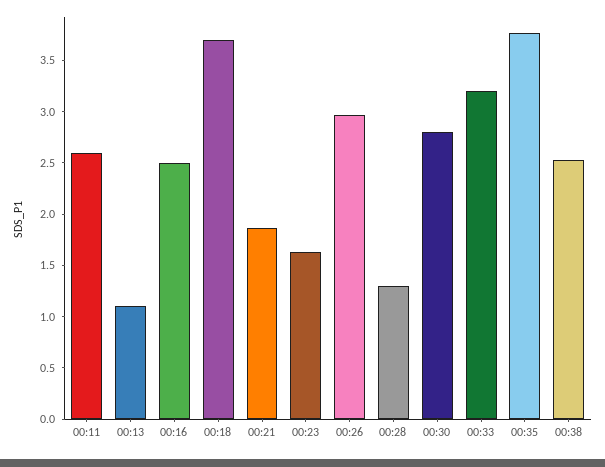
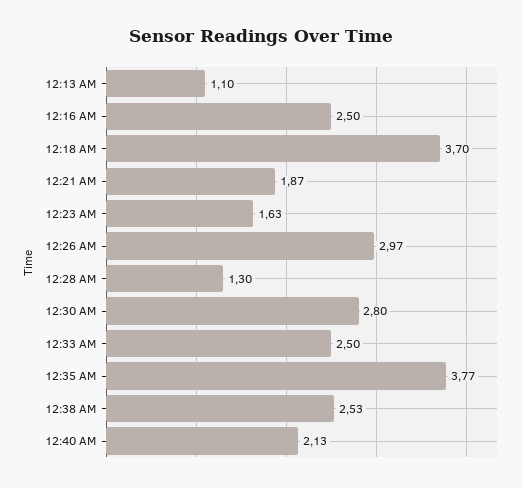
00:11: 2.6 -> none
00:33: 3.2 -> 2.5
12:40 AM: none -> 2.13

